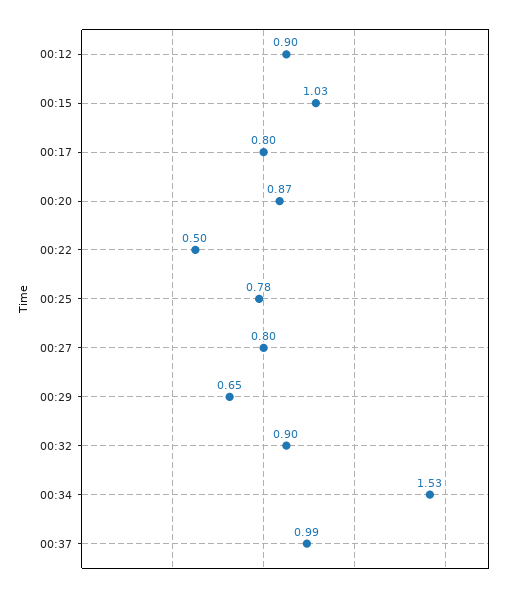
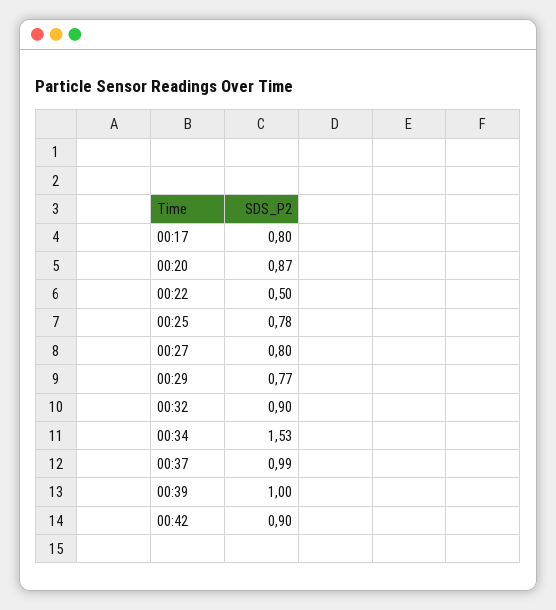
00:12: 0.9 -> none
00:15: 1.03 -> none
00:29: 0.65 -> 0.77
00:39: none -> 1
00:42: none -> 0.9

